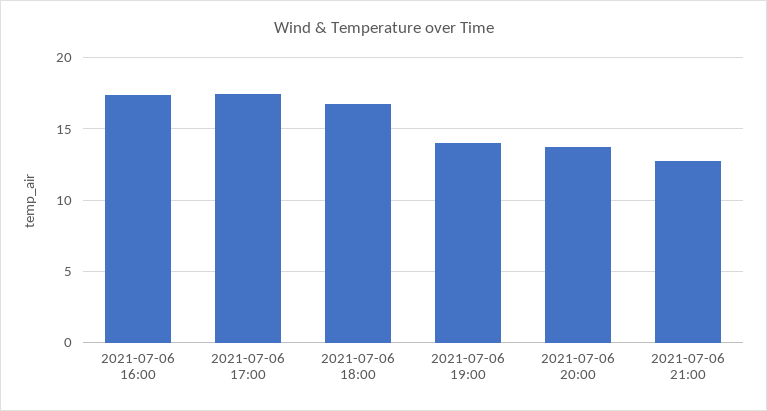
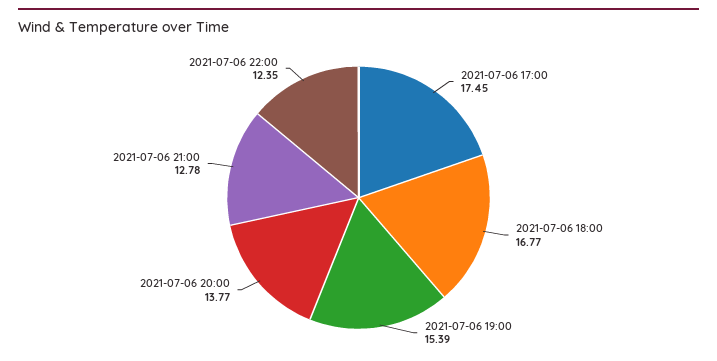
2021-07-06 16:00: 17.5 -> none
2021-07-06 19:00: 14 -> 15.39
2021-07-06 22:00: none -> 12.35

